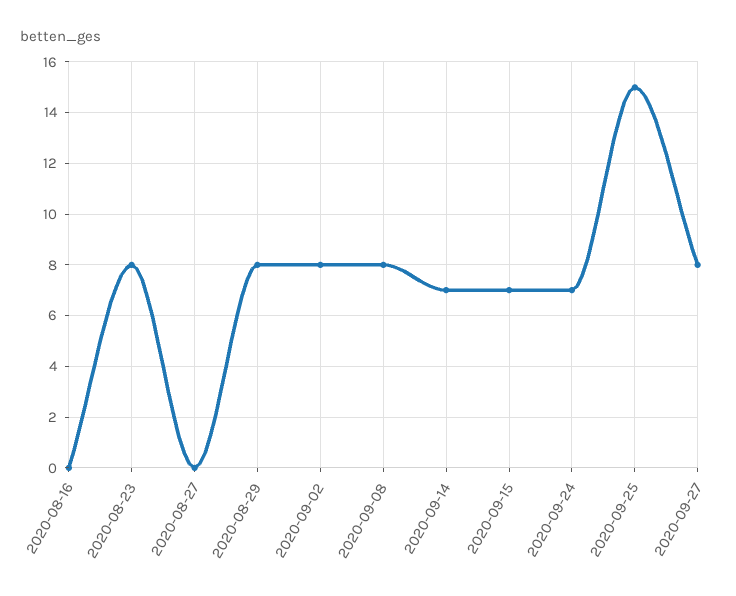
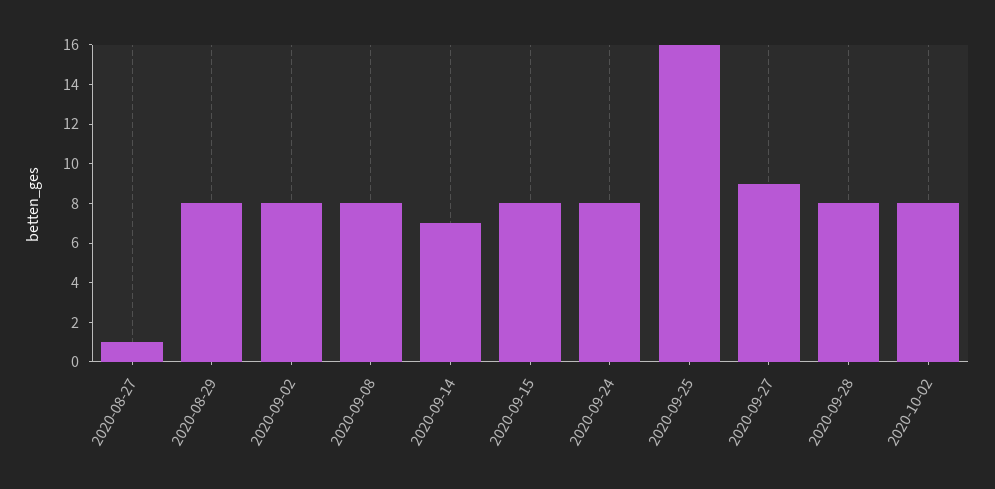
2020-08-16: 0 -> none
2020-08-23: 8 -> none
2020-08-27: 0 -> 1
2020-09-15: 7 -> 8
2020-09-24: 7 -> 8
2020-09-25: 15 -> 16
2020-09-27: 8 -> 9
2020-09-28: none -> 8
2020-10-02: none -> 8

